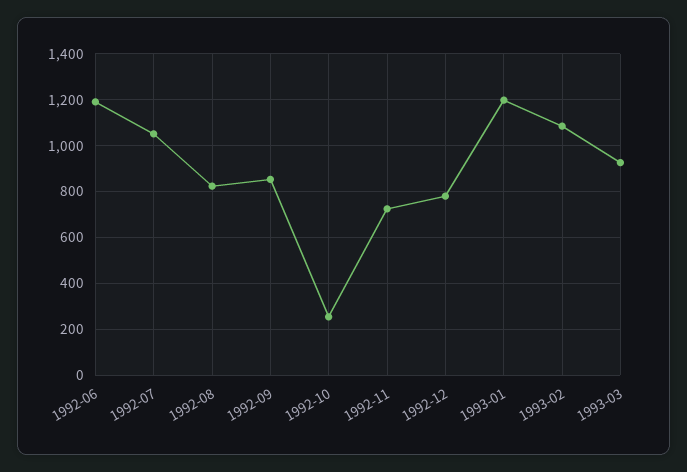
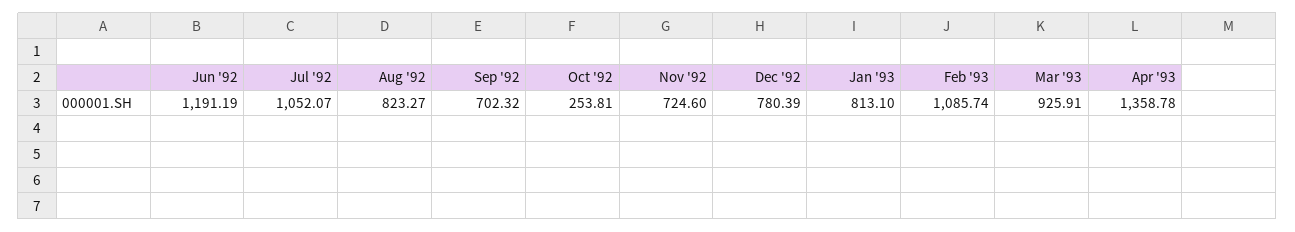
1992-09: 850 -> 702.32
1993-01: 1200 -> 813.1
Apr '93: none -> 1358.78

